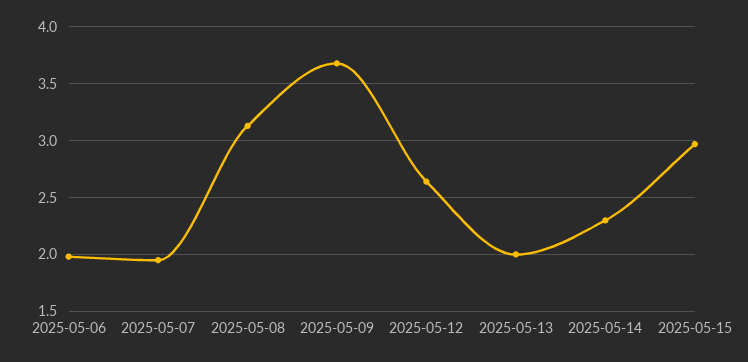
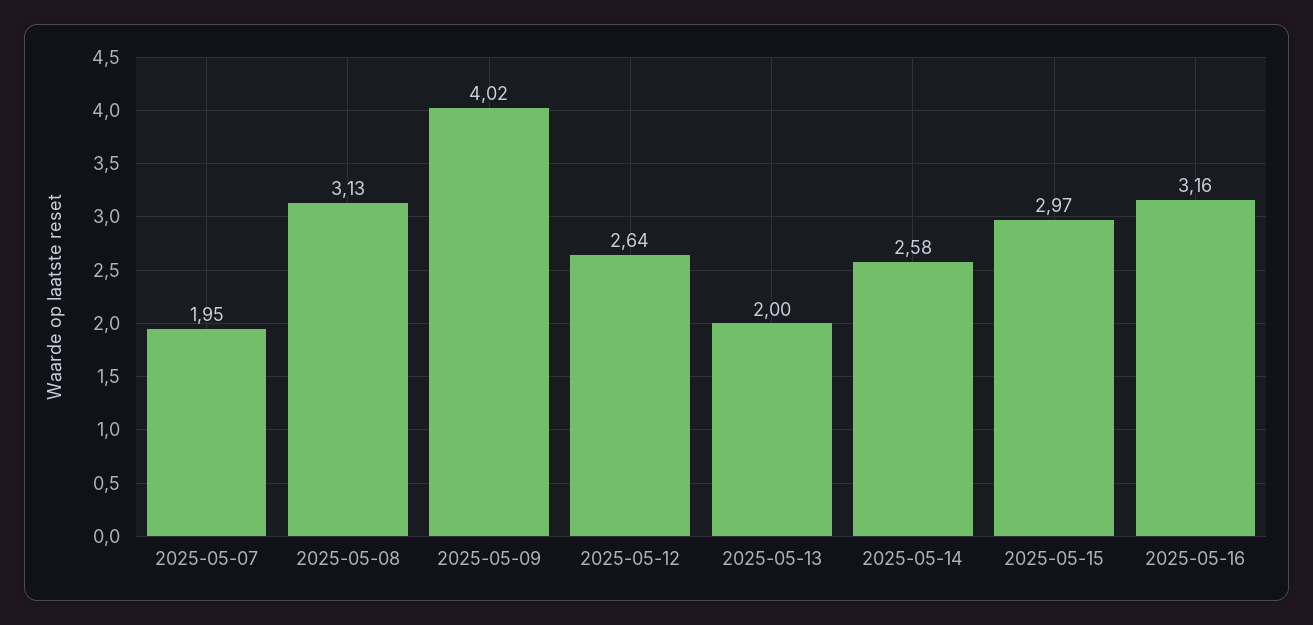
2025-05-06: 2 -> none
2025-05-09: 3.7 -> 4.02
2025-05-14: 2.3 -> 2.58
2025-05-16: none -> 3.16

